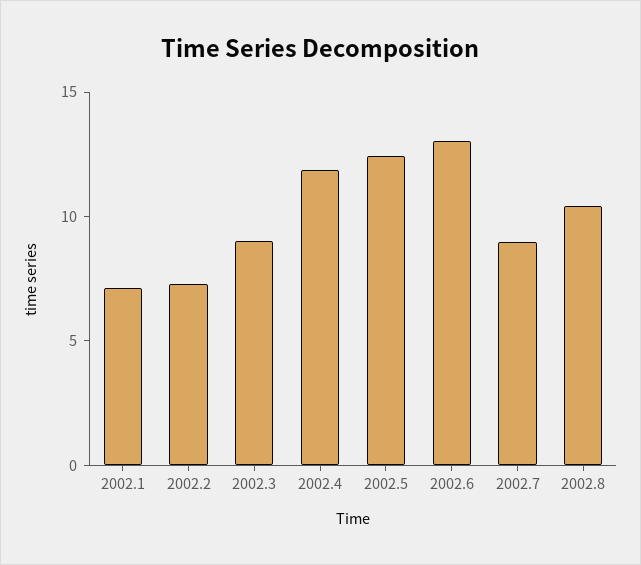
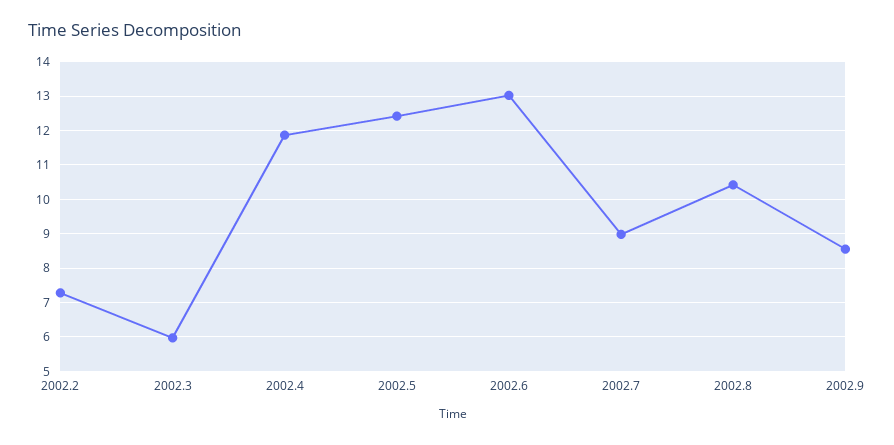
2002.1: 7 -> none
2002.3: 9 -> 6
2002.9: none -> 8.6

